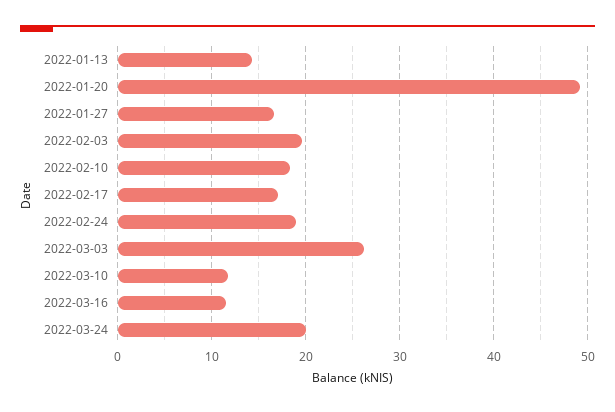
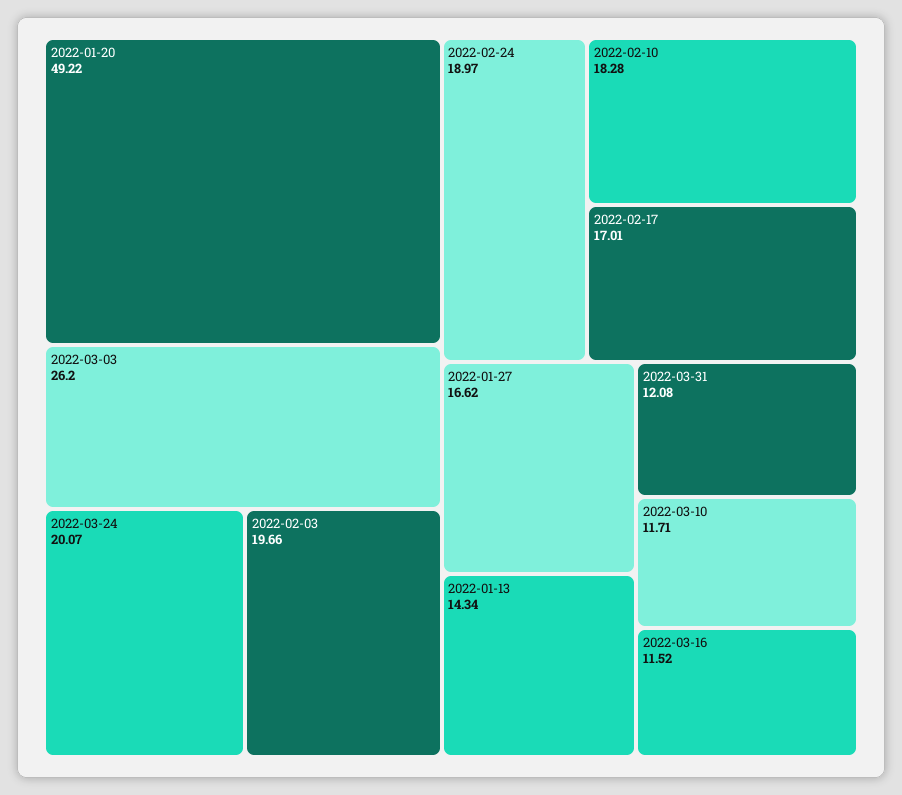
2022-03-31: none -> 12.08

